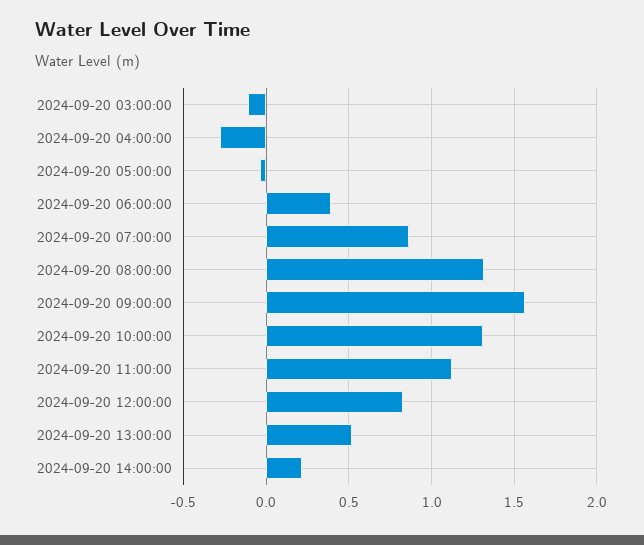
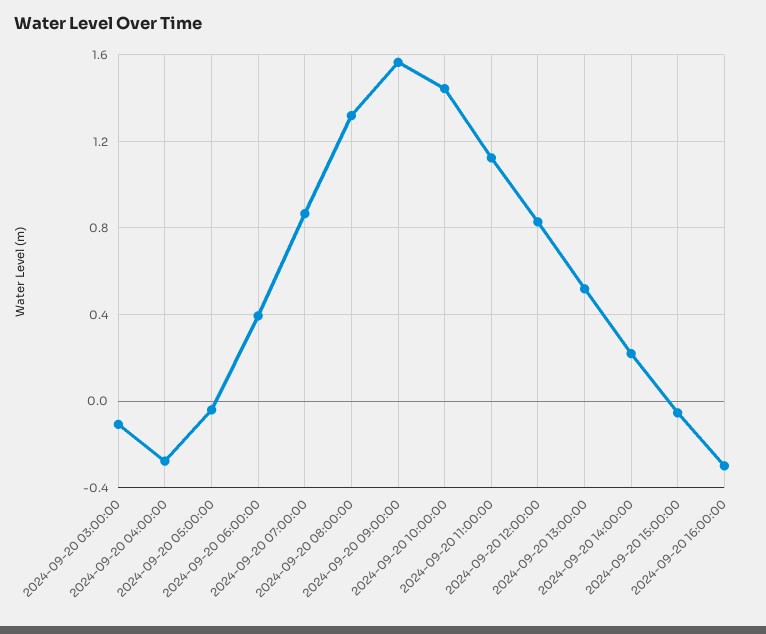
2024-09-20 10:00:00: 1.3 -> 1.45
2024-09-20 15:00:00: none -> -0.05
2024-09-20 16:00:00: none -> -0.3

